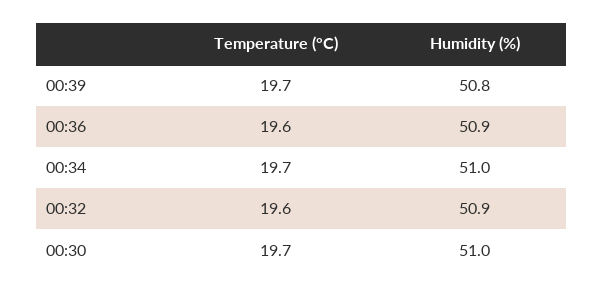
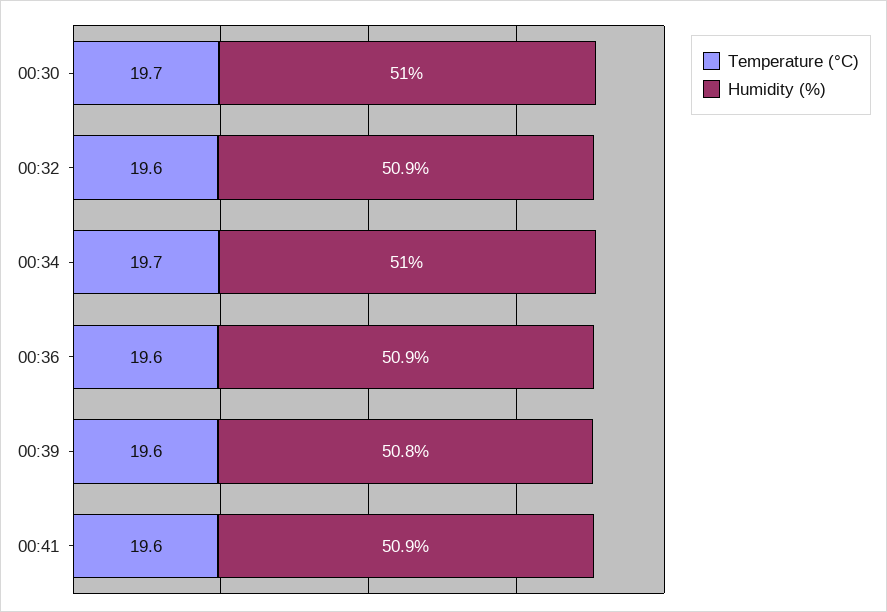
Temperature (°C), 00:39: 19.7 -> 19.6
Temperature (°C), 00:41: none -> 19.6
Humidity (%), 00:41: none -> 50.9

